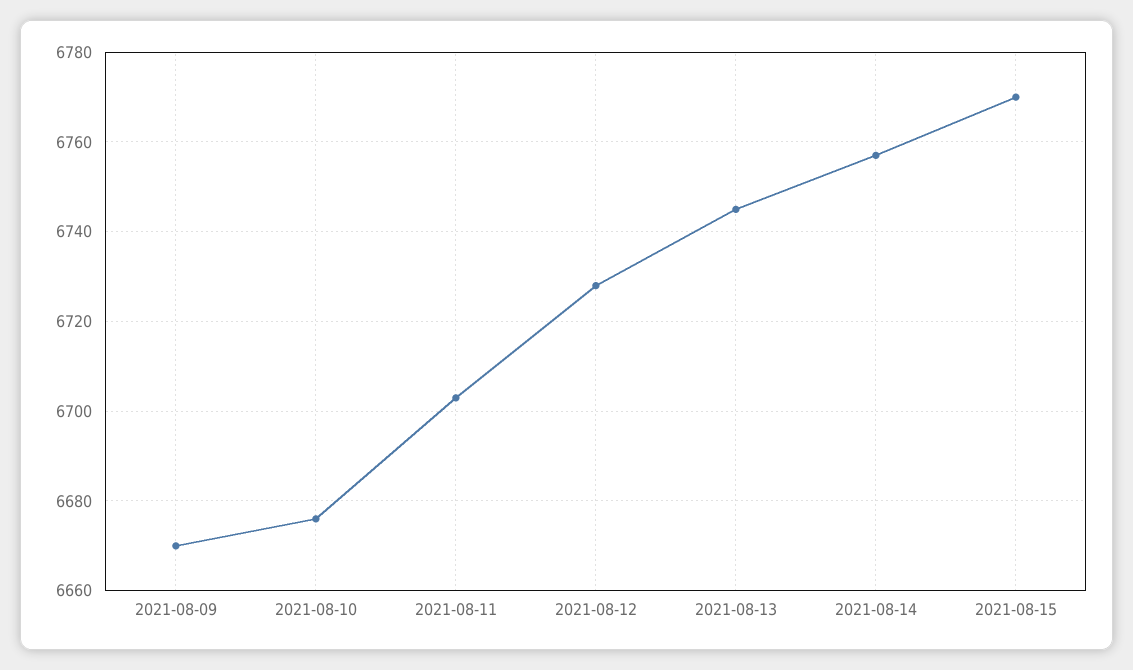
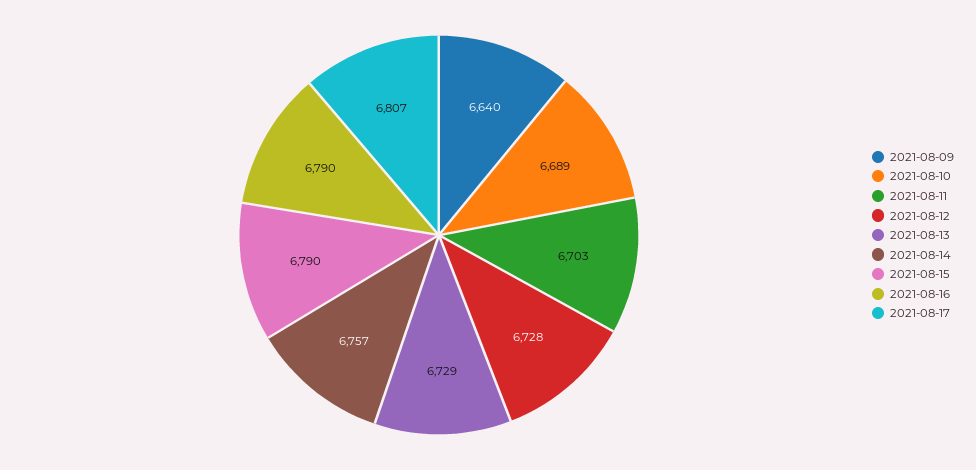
2021-08-09: 6670 -> 6640
2021-08-10: 6675 -> 6689
2021-08-13: 6745 -> 6729
2021-08-15: 6770 -> 6790
2021-08-16: none -> 6790
2021-08-17: none -> 6807

